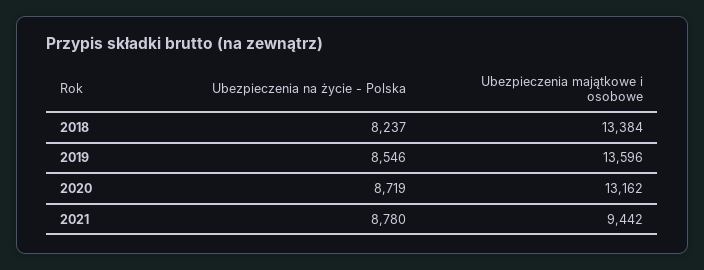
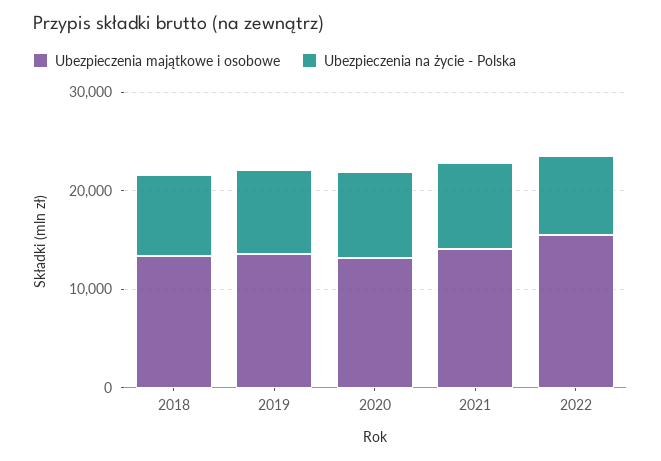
Ubezpieczenia majątkowe i osobowe, 2021: 9442 -> 14000
Ubezpieczenia majątkowe i osobowe, 2022: none -> 16000
Ubezpieczenia na życie - Polska, 2022: none -> 8000

